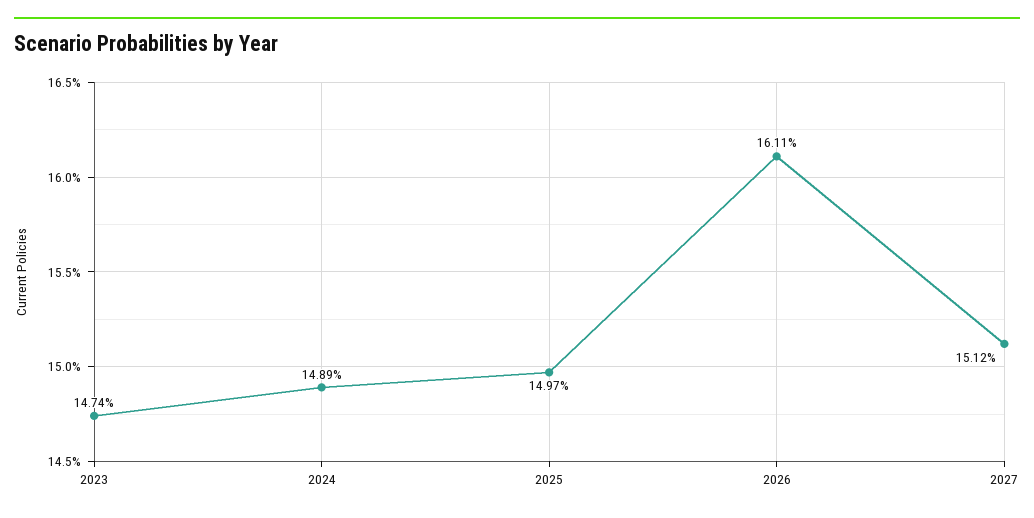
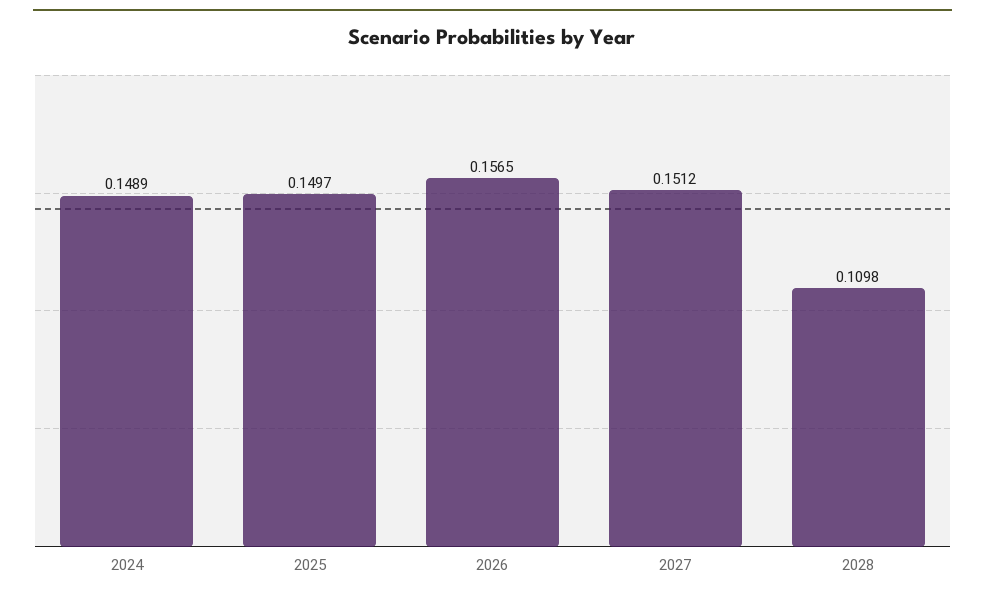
2023: 0.1474 -> none
2026: 0.1611 -> 0.1565
2028: none -> 0.1098

